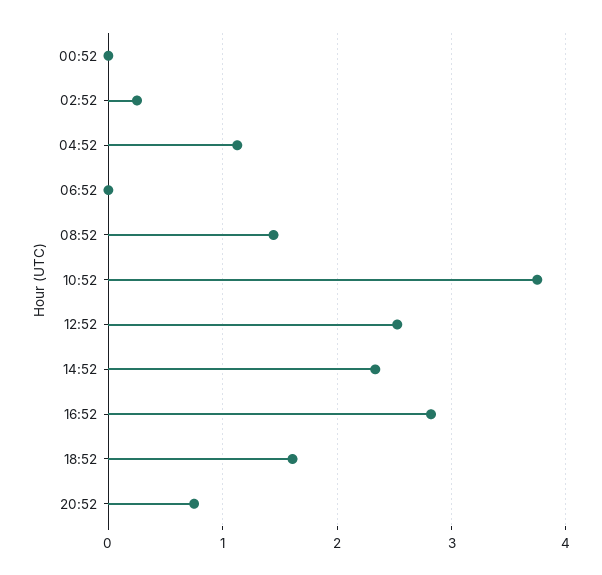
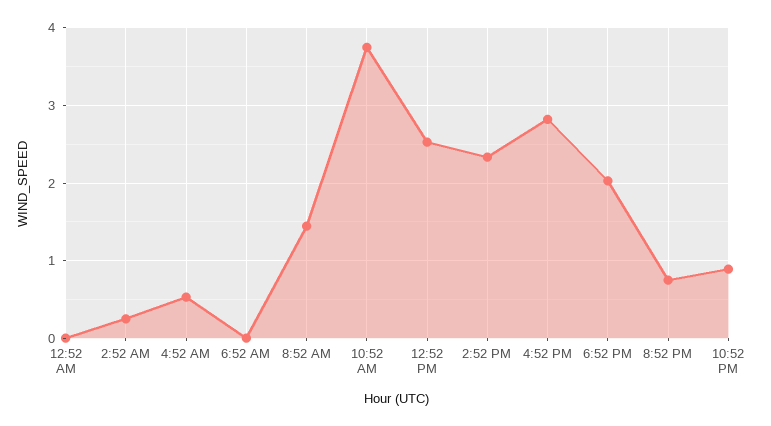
04:52: 1.1 -> 0.5
18:52: 1.6 -> 2
10:52 PM: none -> 0.9

